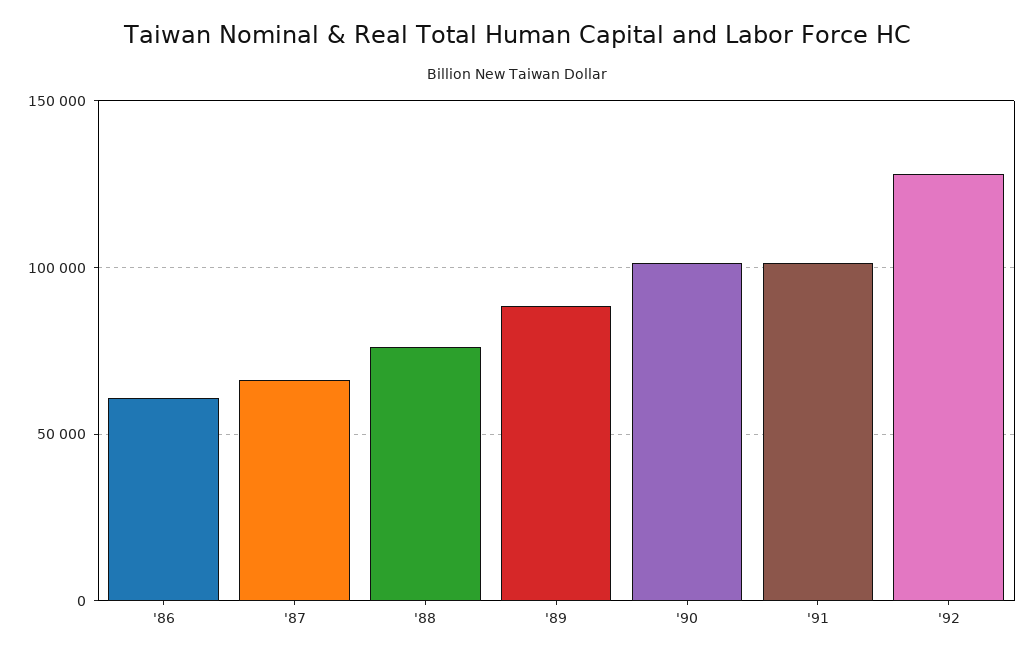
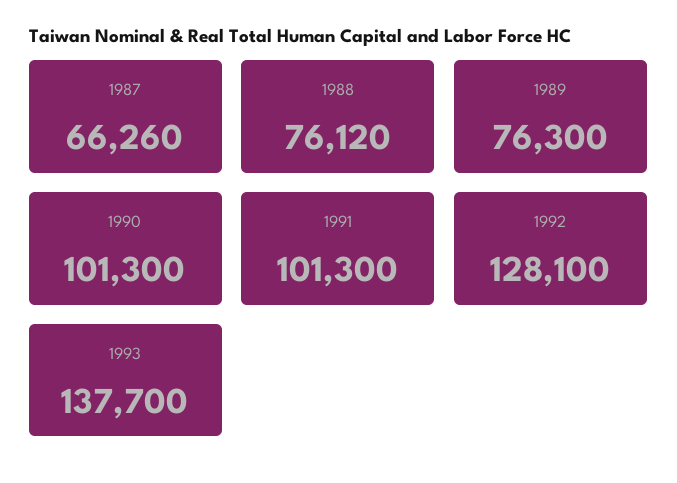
'86: 60000 -> none
'89: 90000 -> 76300
1993: none -> 137700

